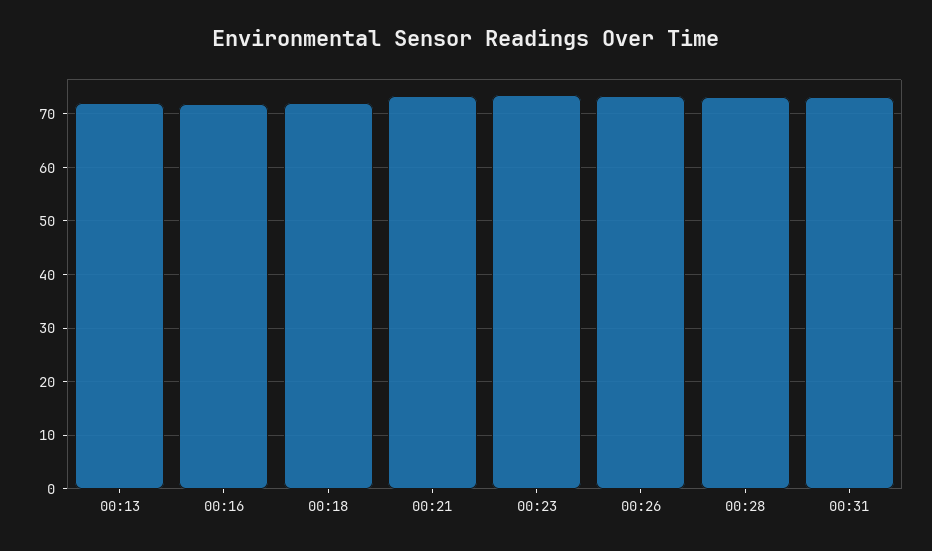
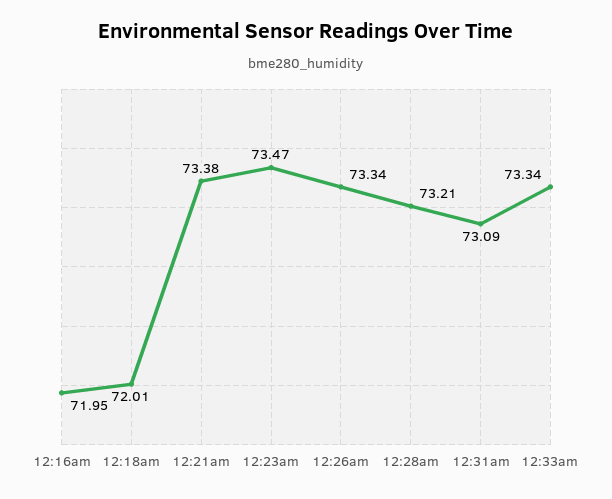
00:13: 72 -> none
12:33am: none -> 73.34

